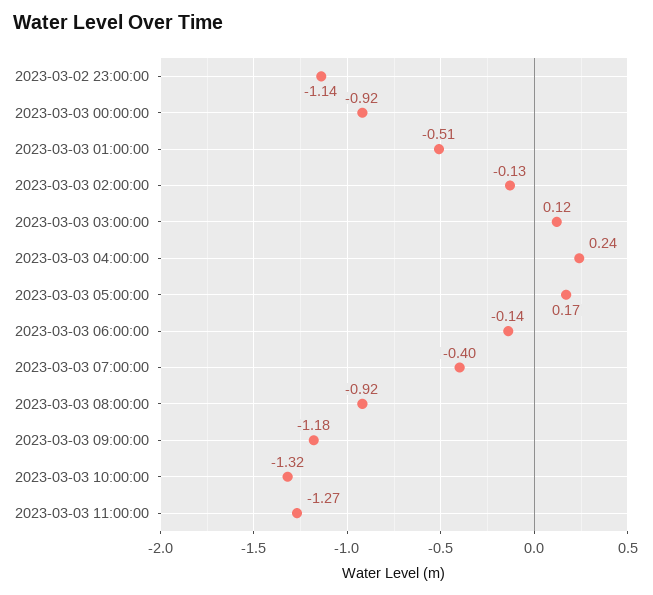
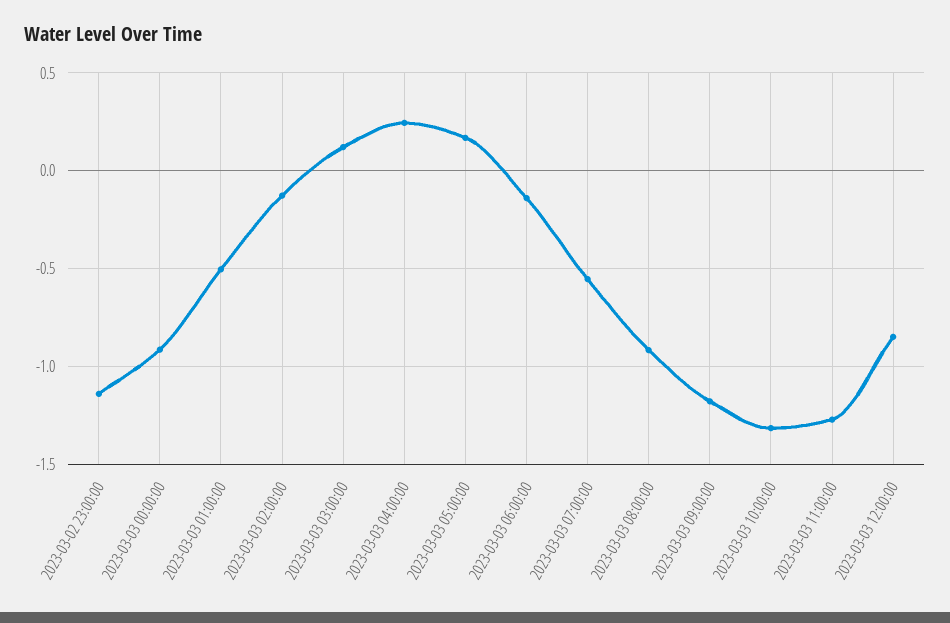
2023-03-03 07:00:00: -0.4 -> -0.55
2023-03-03 12:00:00: none -> -0.85

